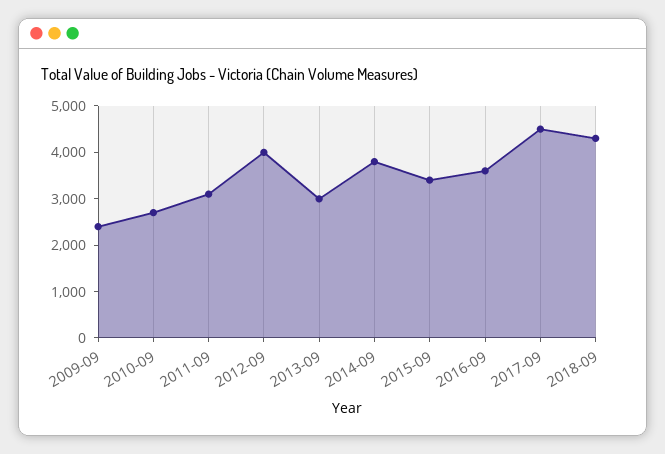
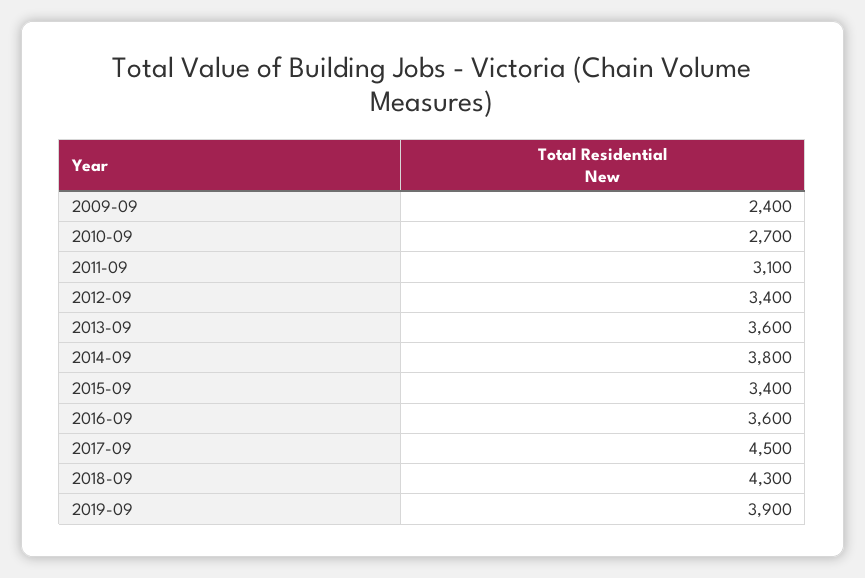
2012-09: 4000 -> 3400
2013-09: 3000 -> 3600
2019-09: none -> 3900

